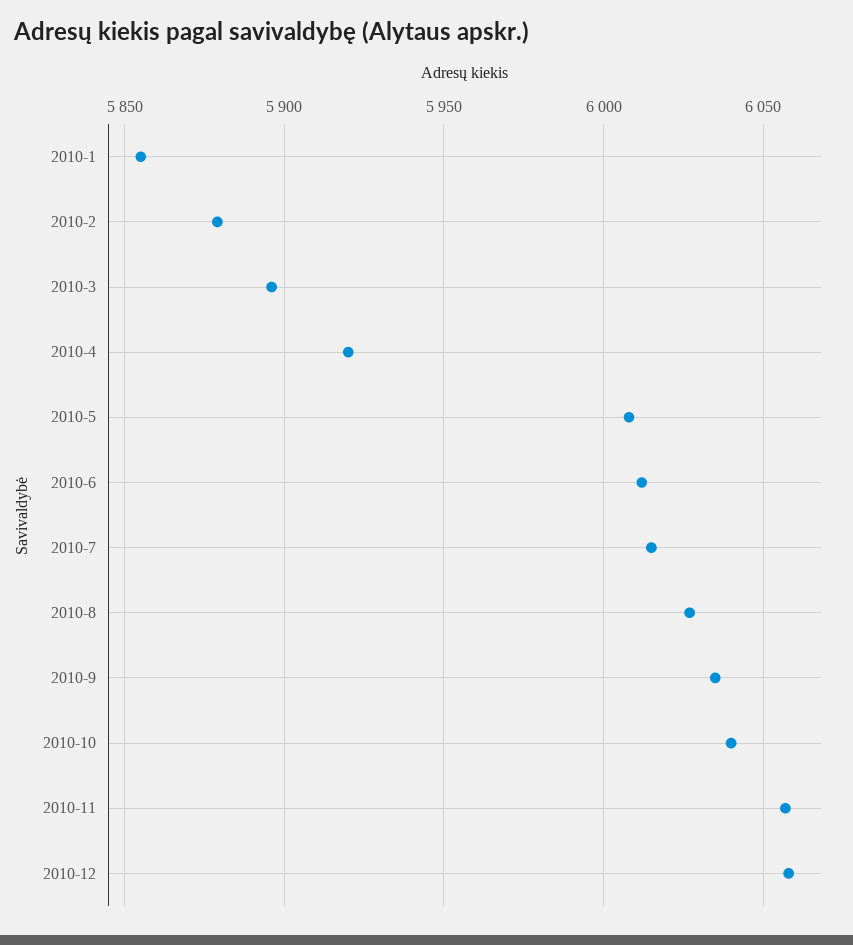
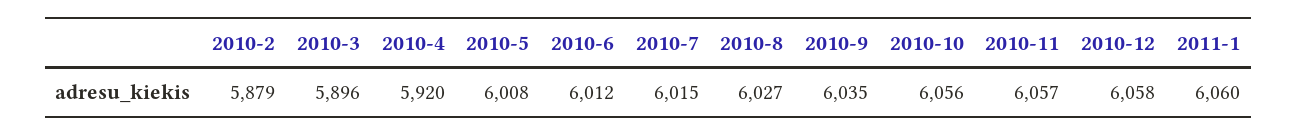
2010-1: 5855 -> none
2010-10: 6040 -> 6056
2011-1: none -> 6060

